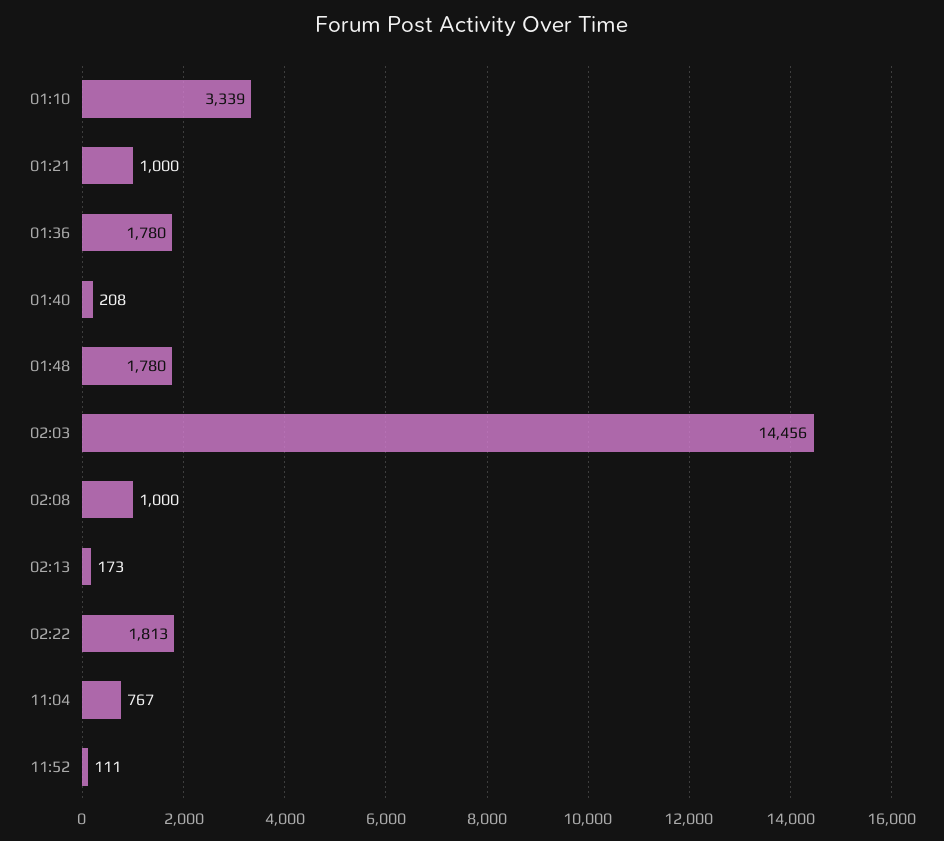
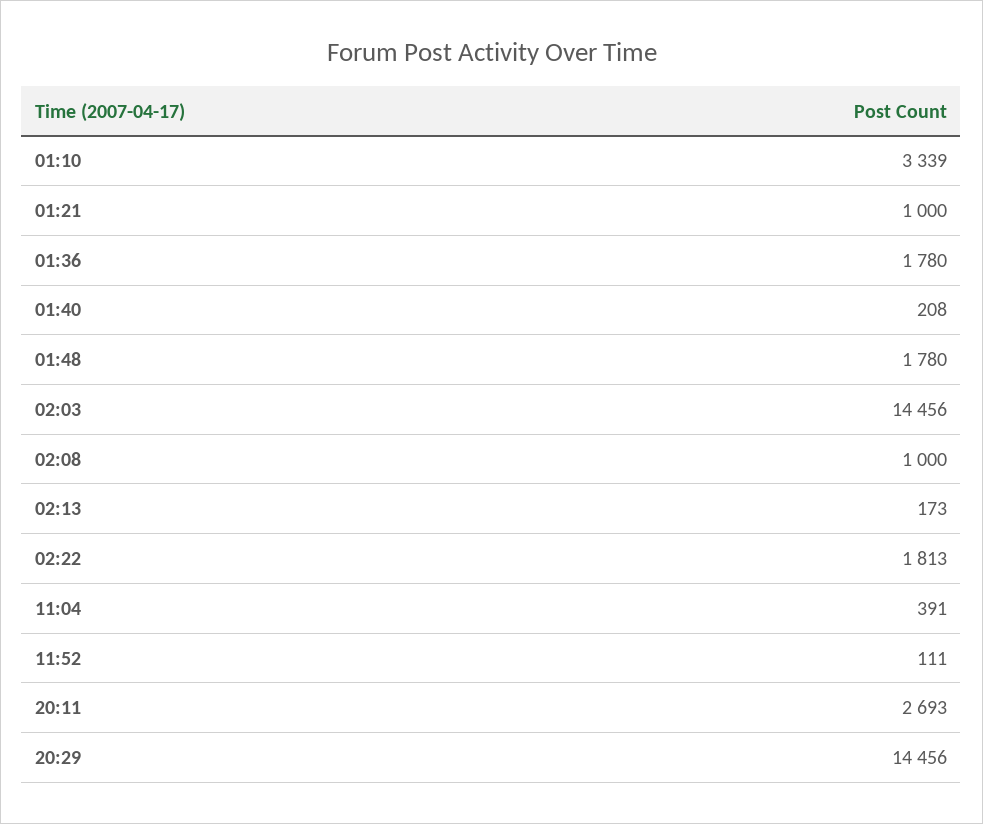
11:04: 767 -> 391
20:11: none -> 2693
20:29: none -> 14456

